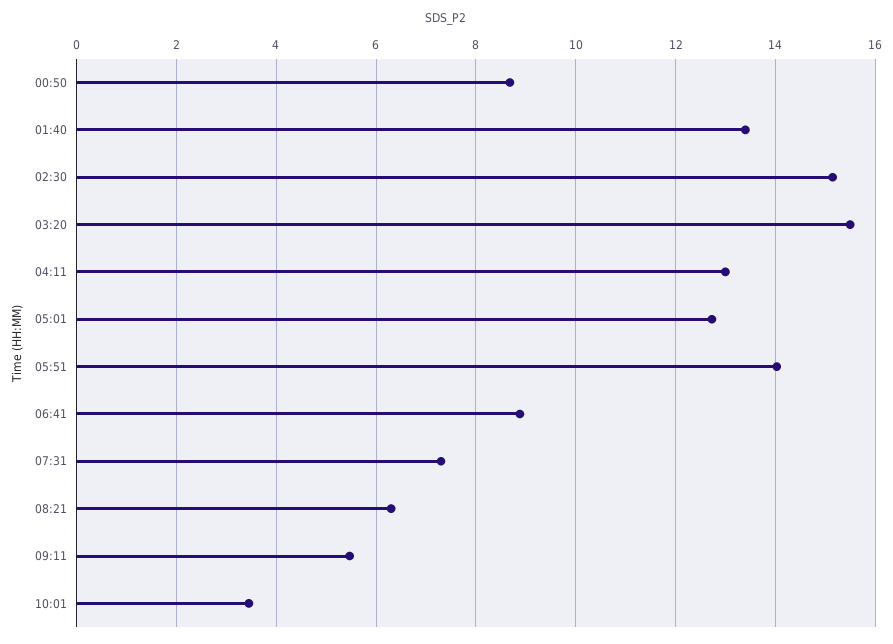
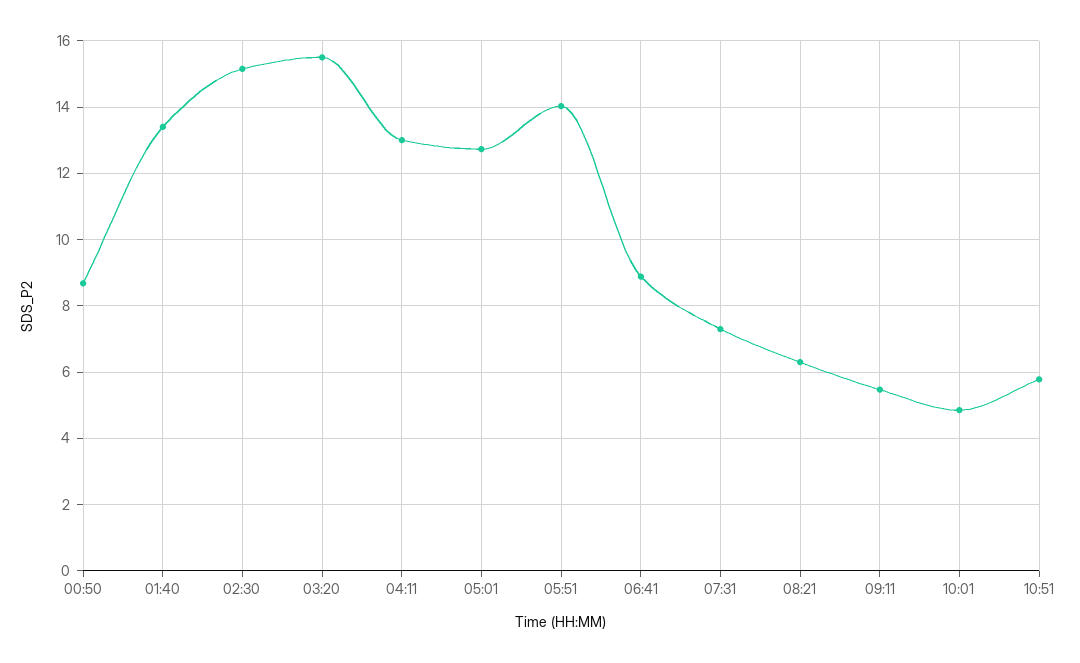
10:01: 3.4 -> 4.8
10:51: none -> 5.8

